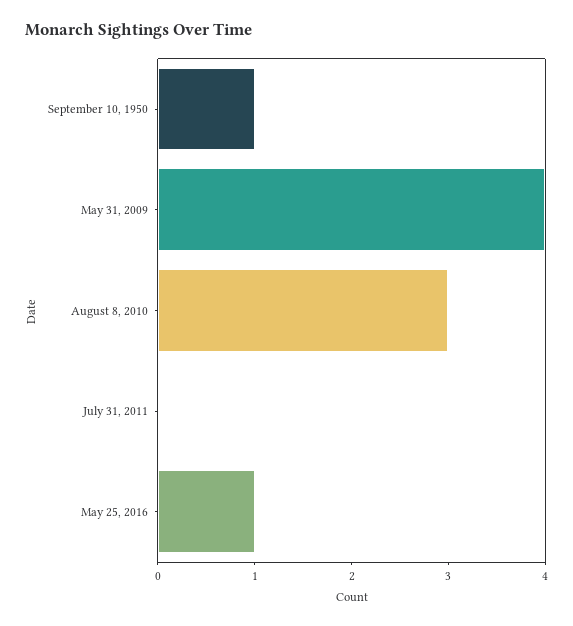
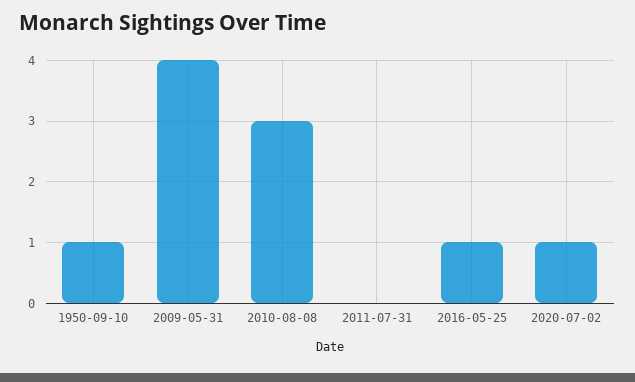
2020-07-02: none -> 1

